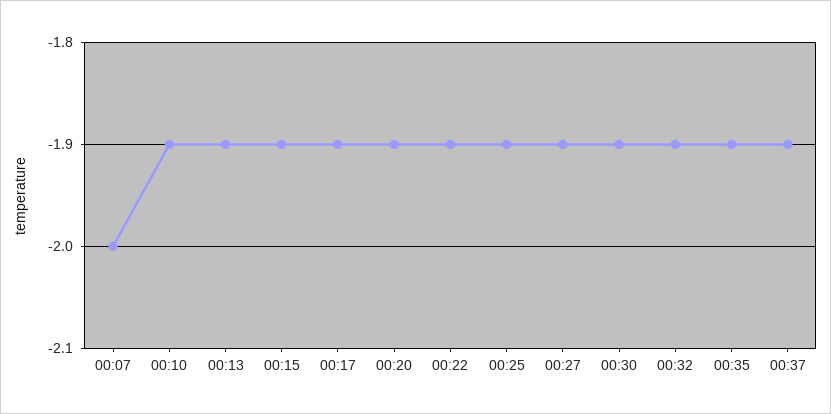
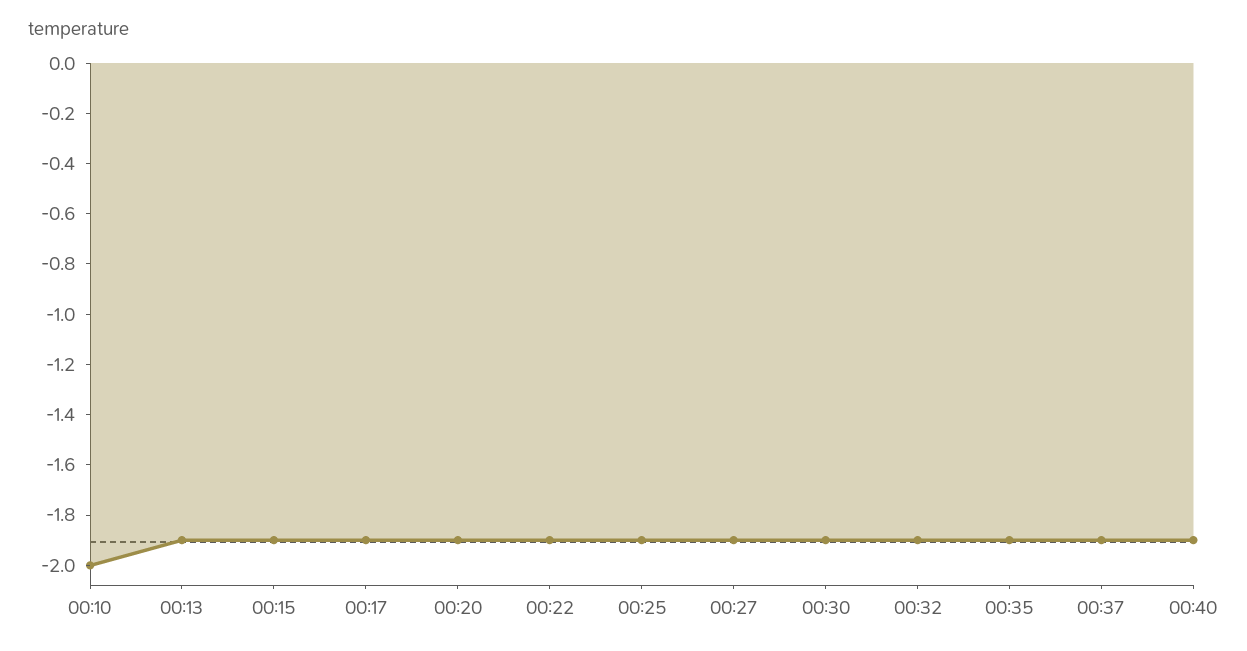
00:07: -2 -> none
00:10: -1.9 -> -2
00:40: none -> -1.9

